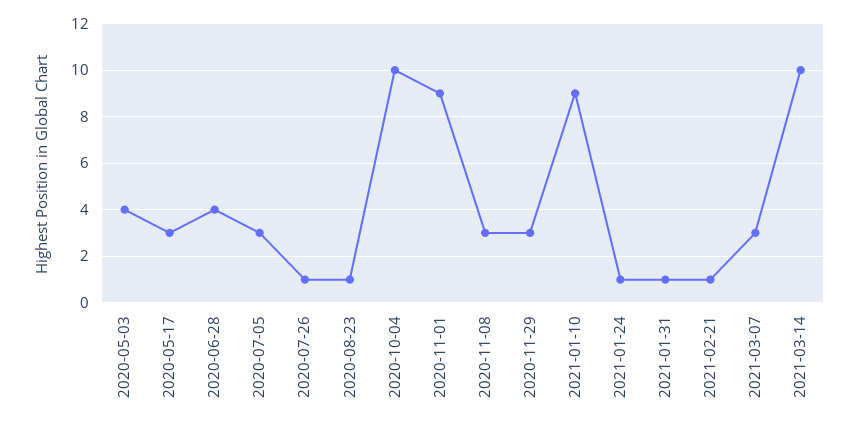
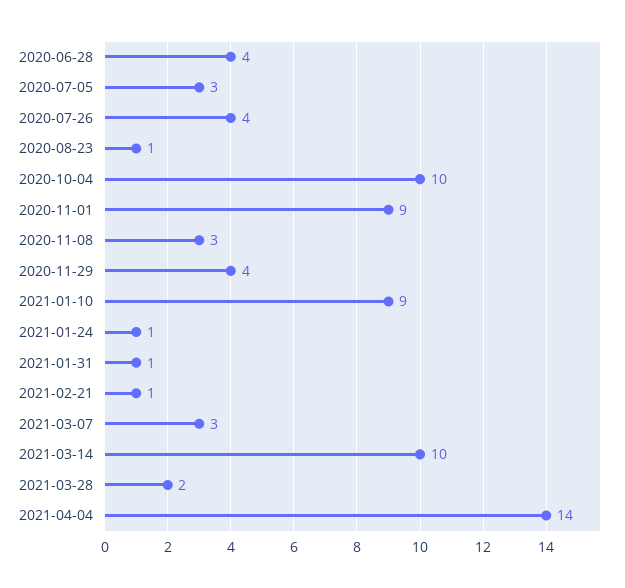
2020-05-03: 4 -> none
2020-05-17: 3 -> none
2020-07-26: 1 -> 4
2020-11-29: 3 -> 4
2021-03-28: none -> 2
2021-04-04: none -> 14

